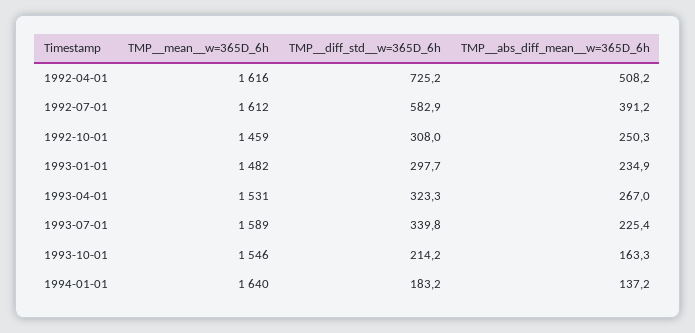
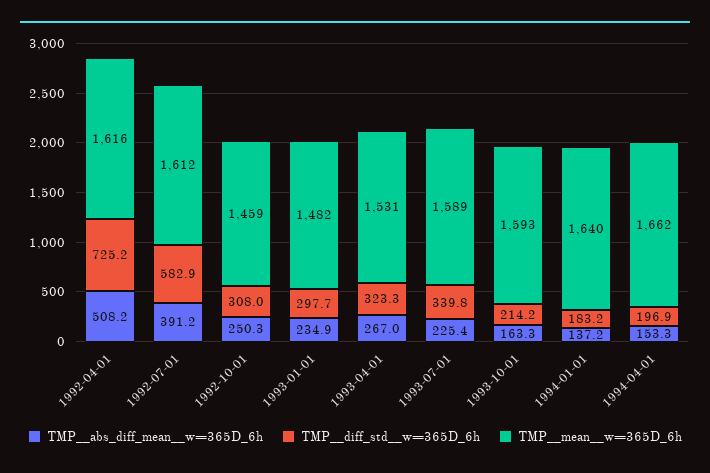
TMP__mean__w=365D_6h, 1993-10-01: 1546 -> 1593
TMP__abs_diff_mean__w=365D_6h, 1994-04-01: none -> 153.3
TMP__diff_std__w=365D_6h, 1994-04-01: none -> 196.9
TMP__mean__w=365D_6h, 1994-04-01: none -> 1662

